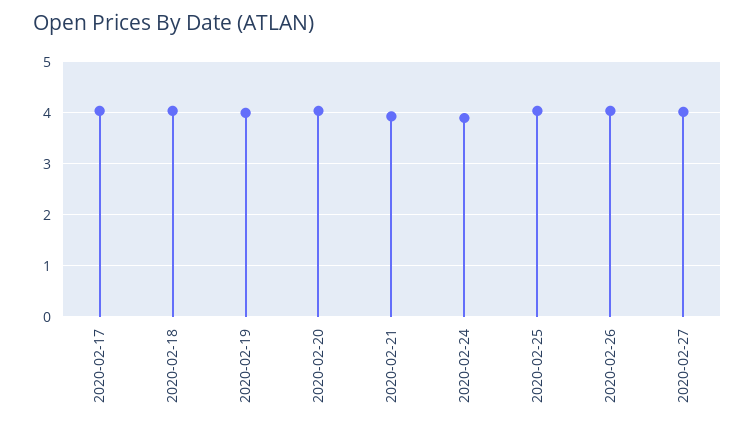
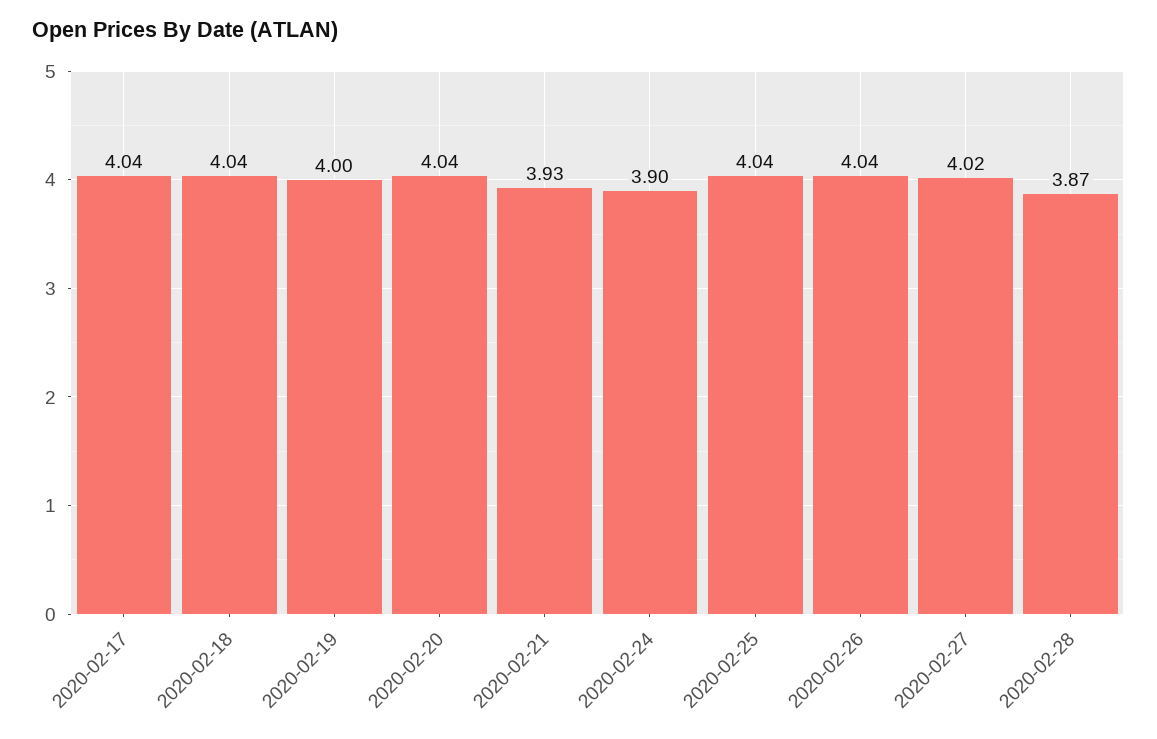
2020-02-28: none -> 3.87

